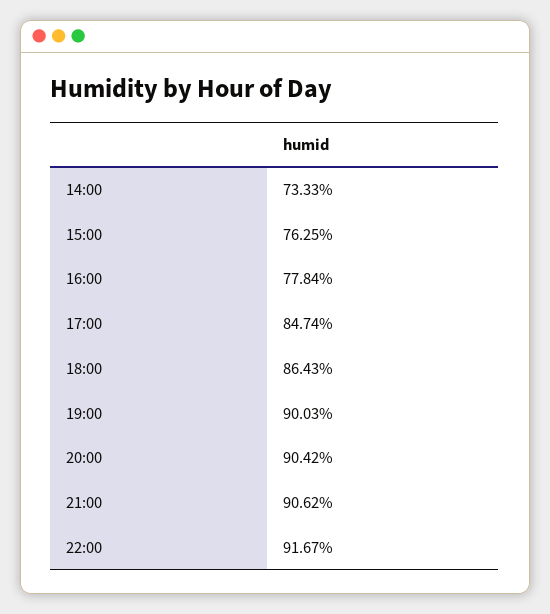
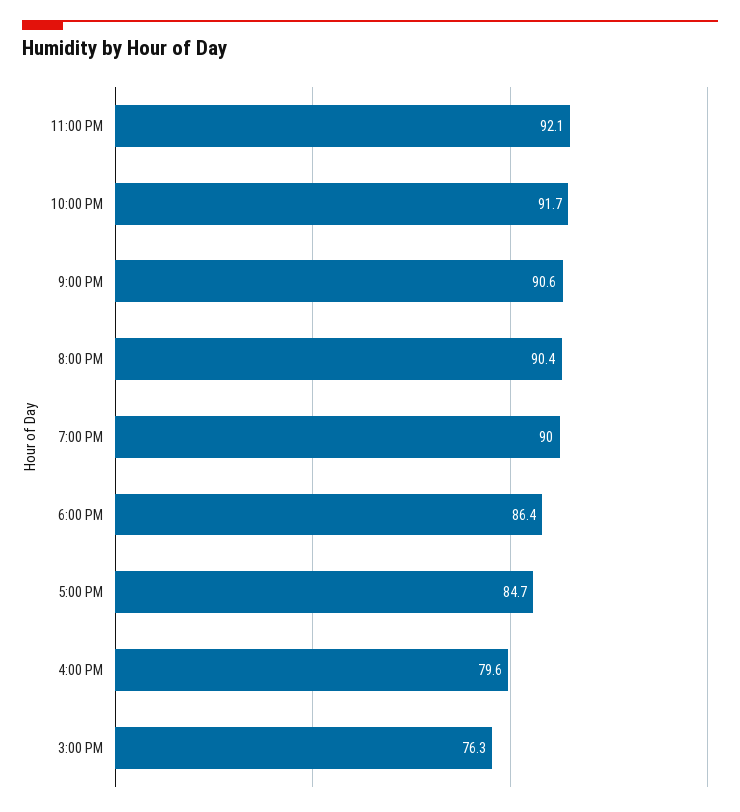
14:00: 73.33 -> none
16:00: 77.84 -> 79.6
11:00 PM: none -> 92.1

